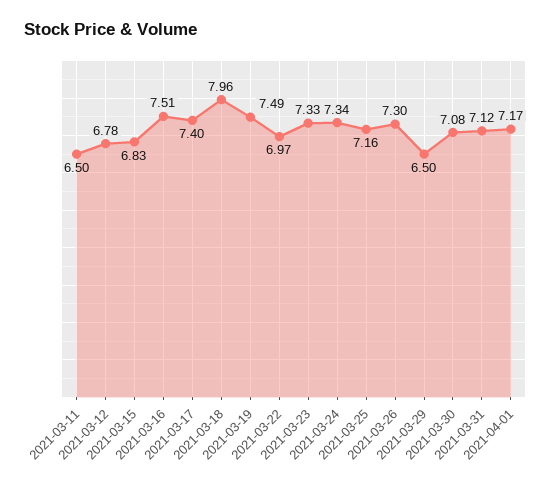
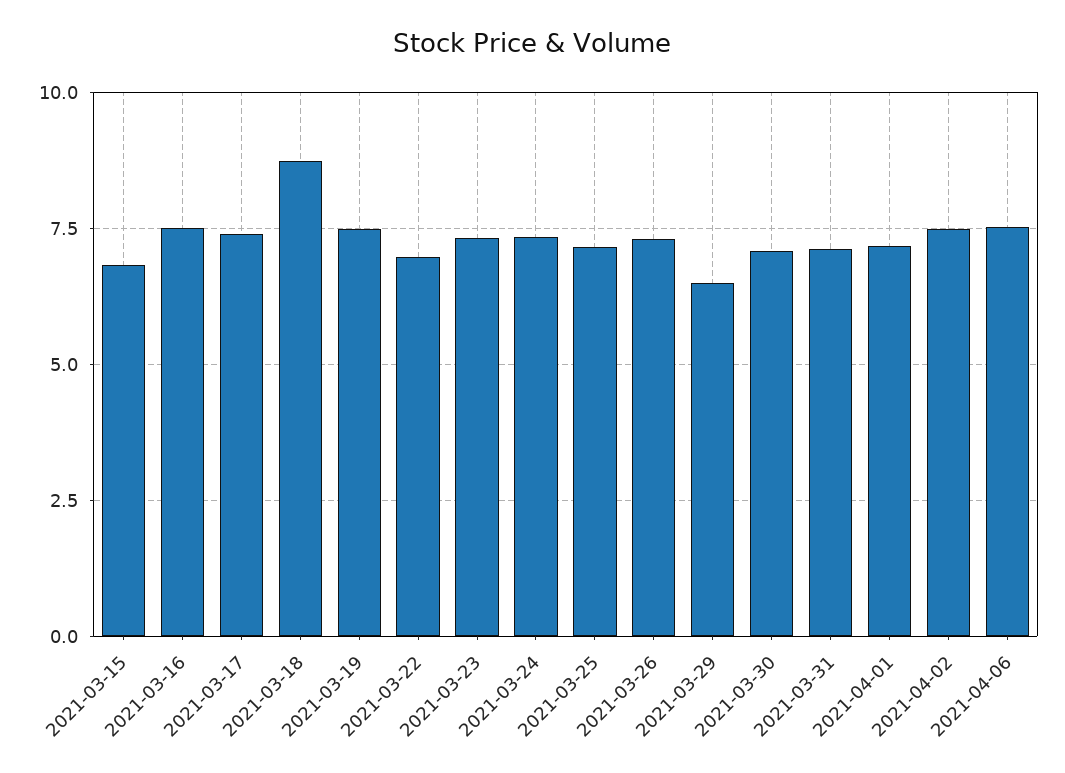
2021-03-11: 6.5 -> none
2021-03-12: 6.78 -> none
2021-03-18: 7.96 -> 8.75
2021-04-02: none -> 7.5
2021-04-06: none -> 7.5

